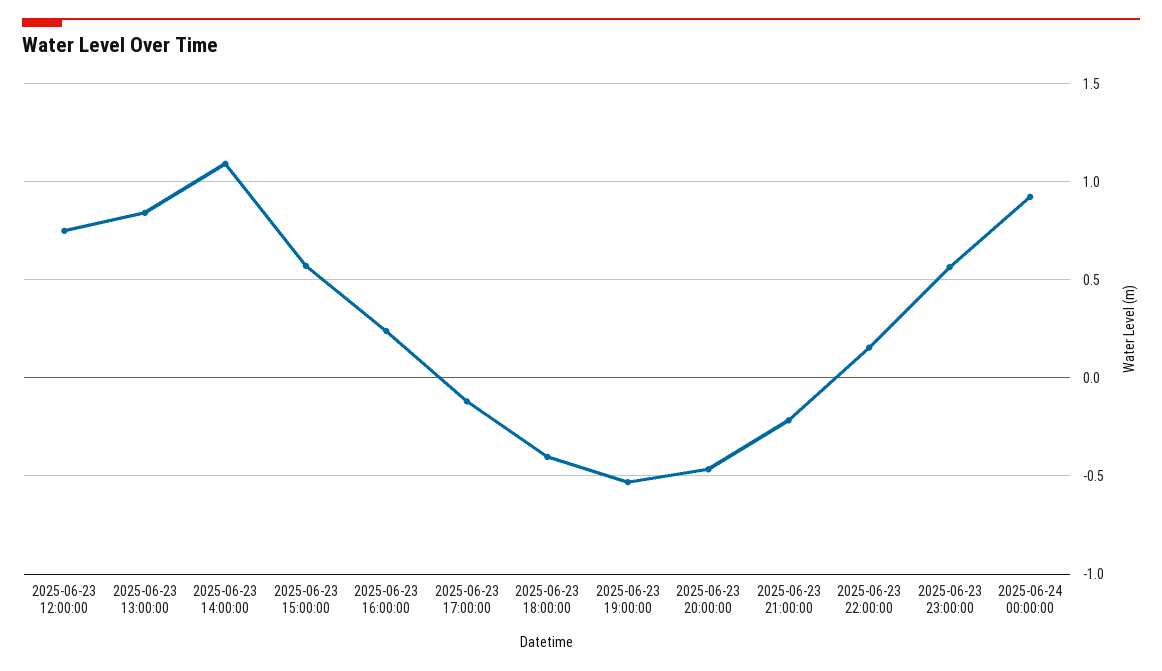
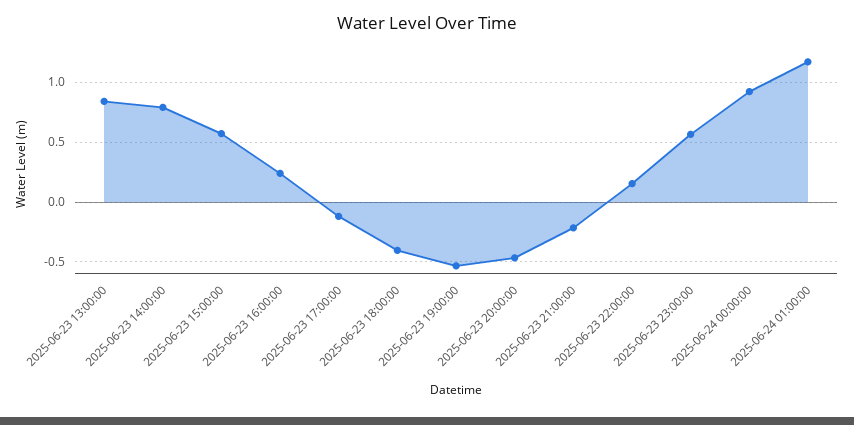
2025-06-23 12:00:00: 0.75 -> none
2025-06-23 14:00:00: 1.1 -> 0.8
2025-06-24 01:00:00: none -> 1.2

